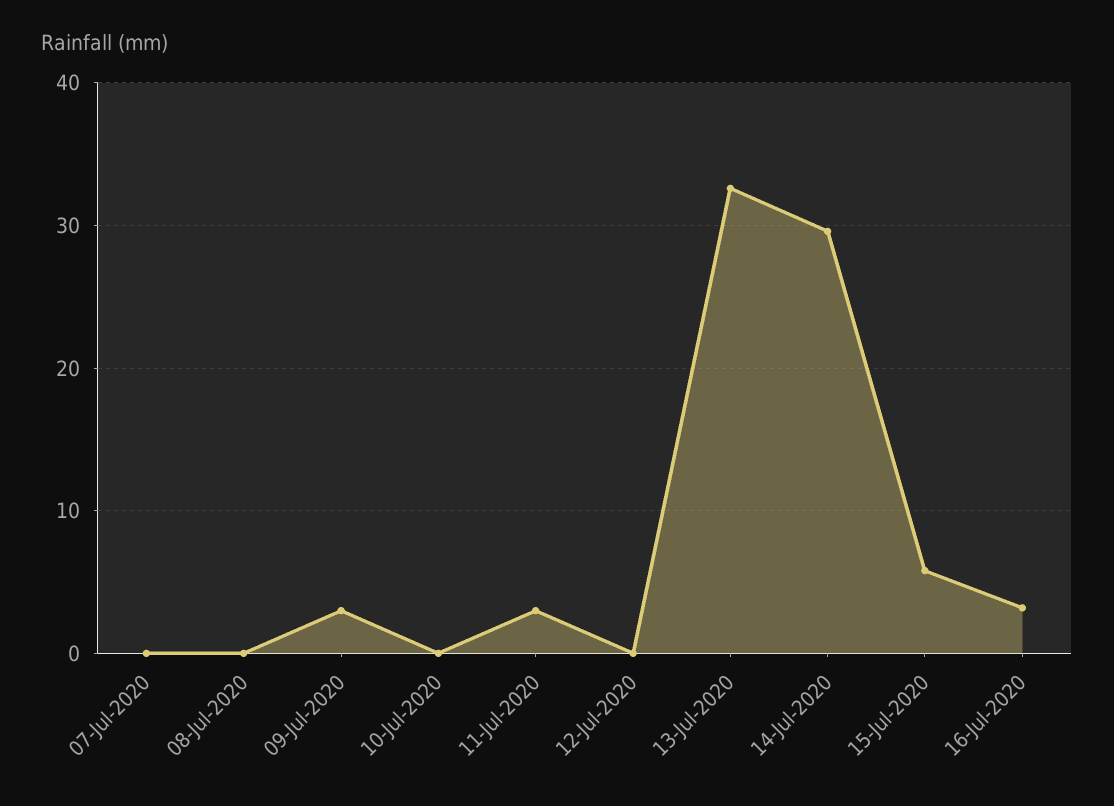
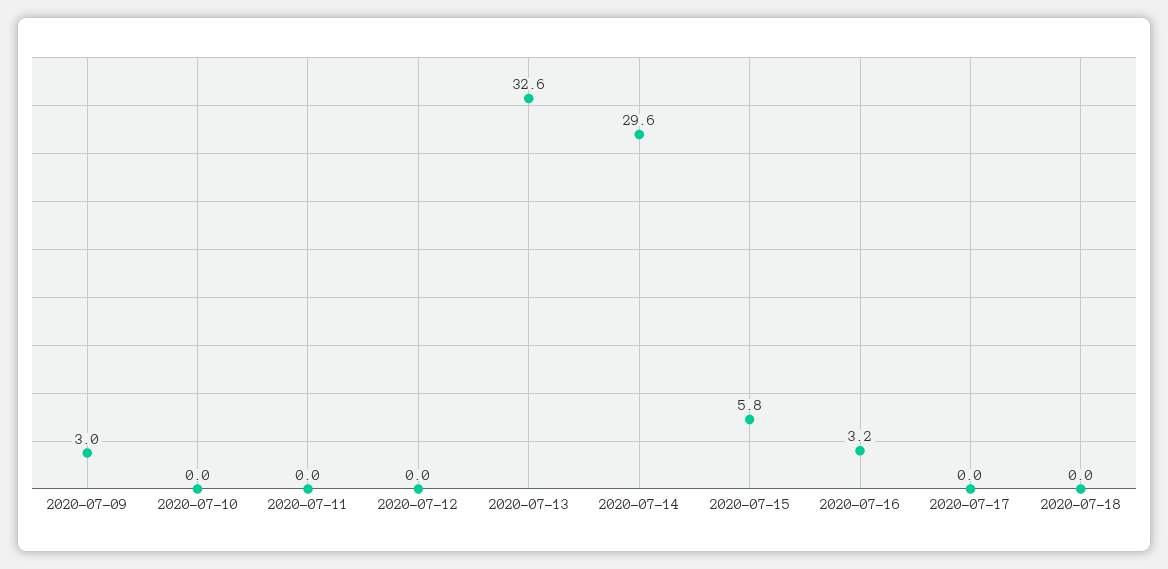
07-Jul-2020: 0 -> none
08-Jul-2020: 0 -> none
11-Jul-2020: 3 -> 0
2020-07-17: none -> 0
2020-07-18: none -> 0

